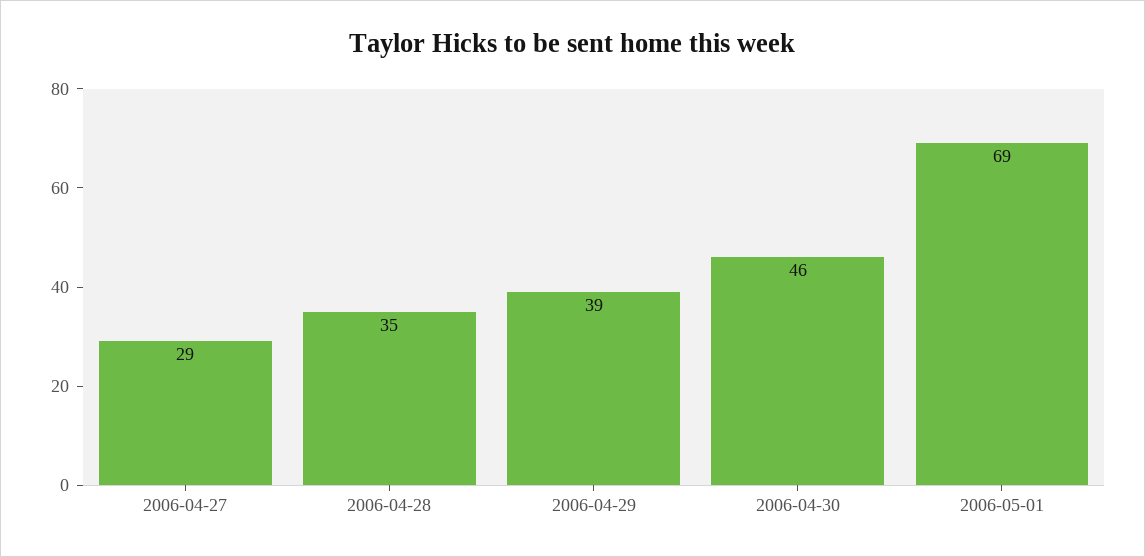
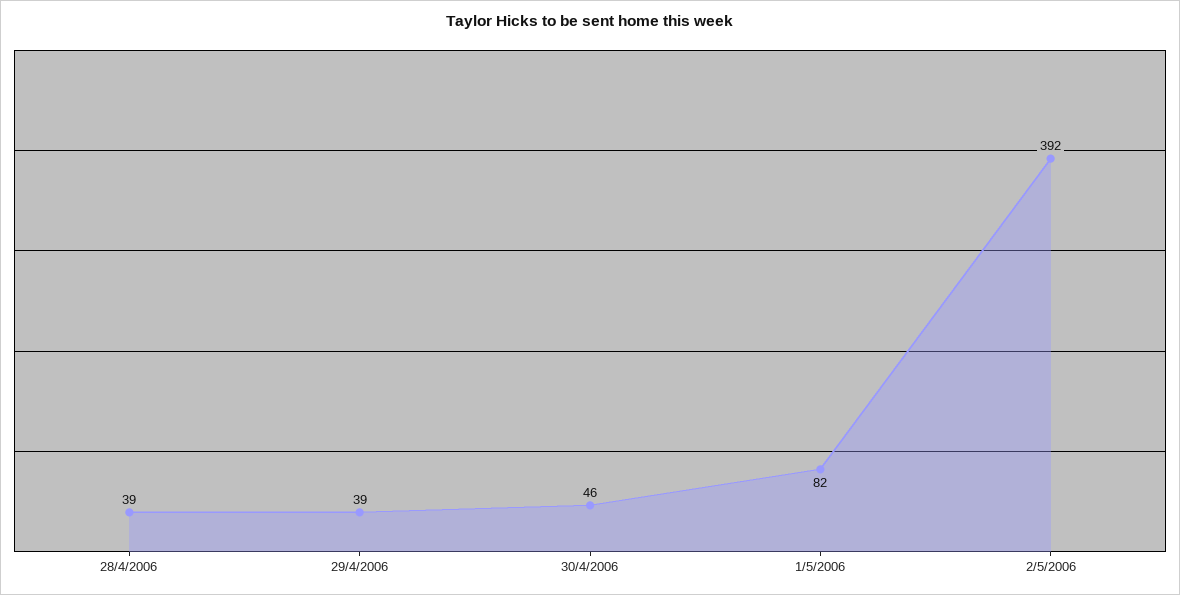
2006-04-27: 29 -> none
2006-04-28: 35 -> 39
2006-05-01: 69 -> 82
2/5/2006: none -> 392

